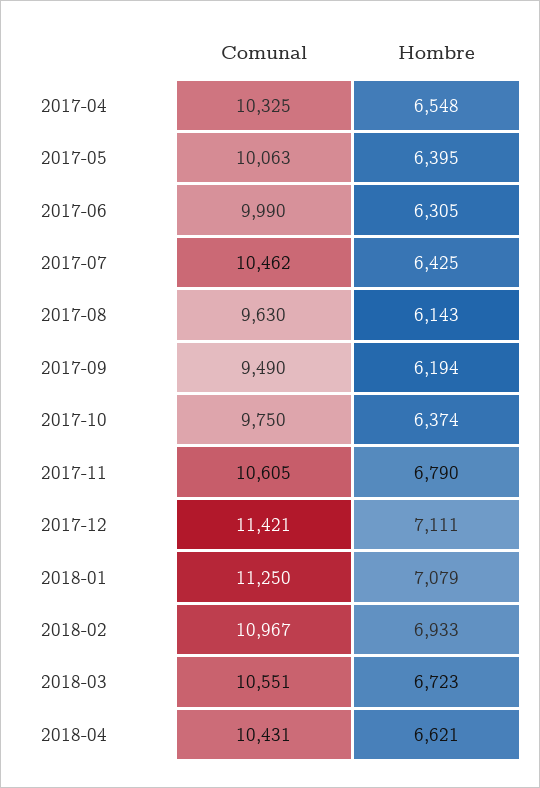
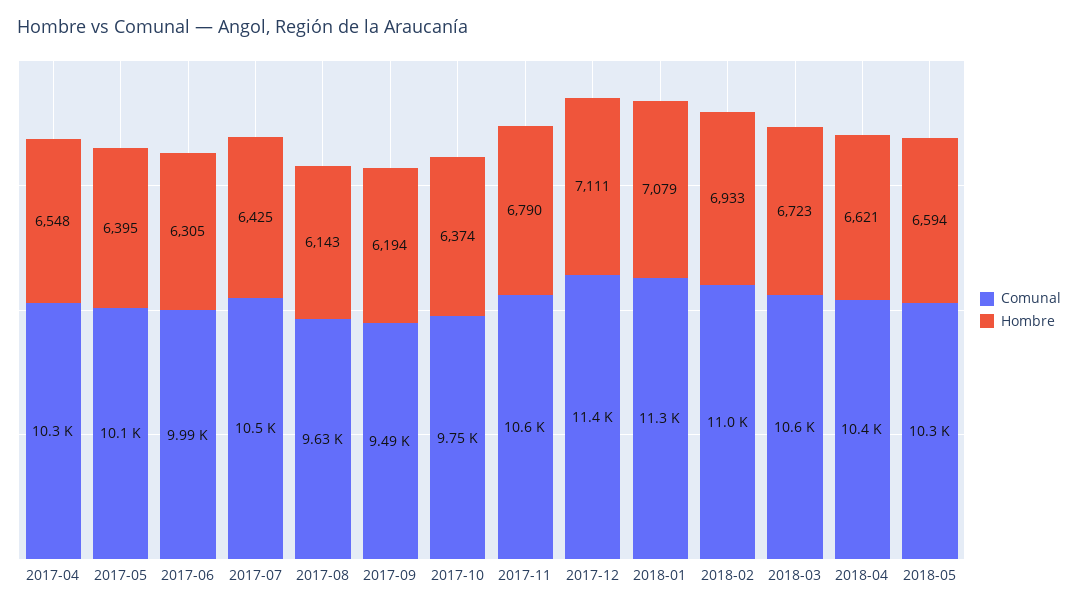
Comunal, 2018-05: none -> 10300
Hombre, 2018-05: none -> 6594

